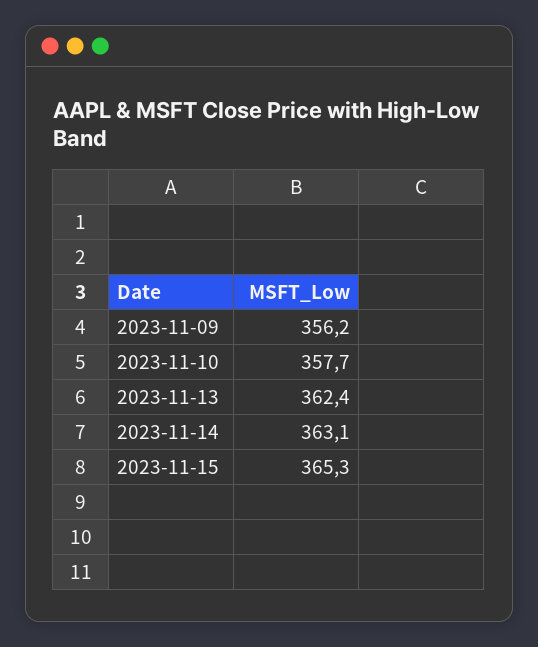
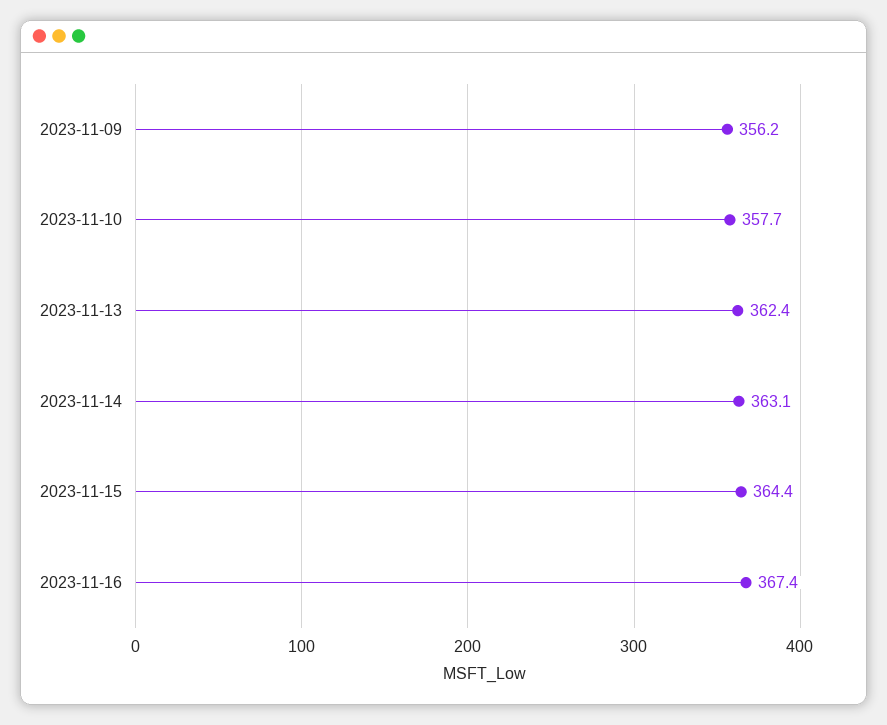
2023-11-15: 365.3 -> 364.4
2023-11-16: none -> 367.4

